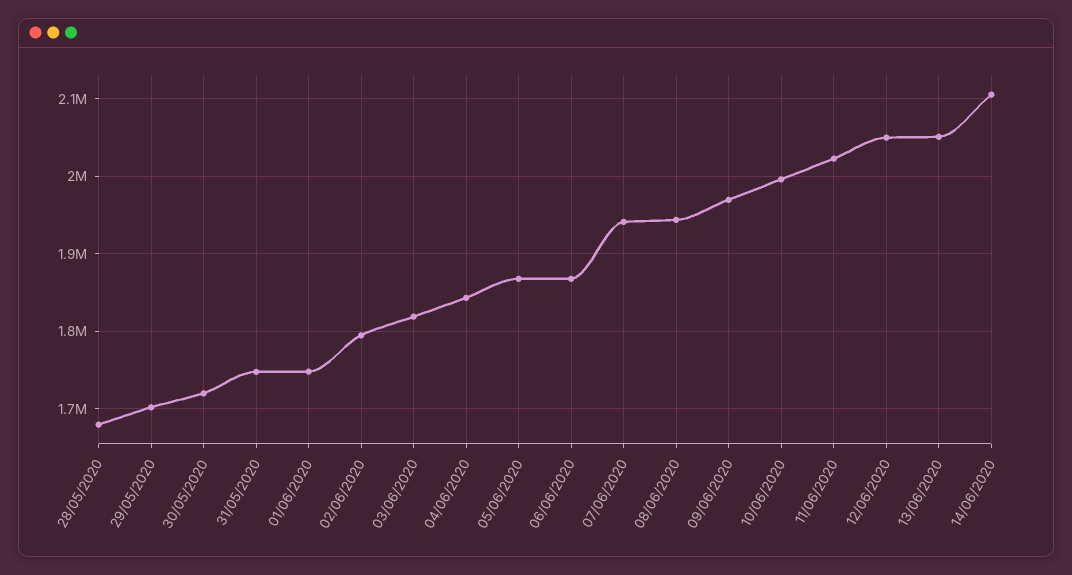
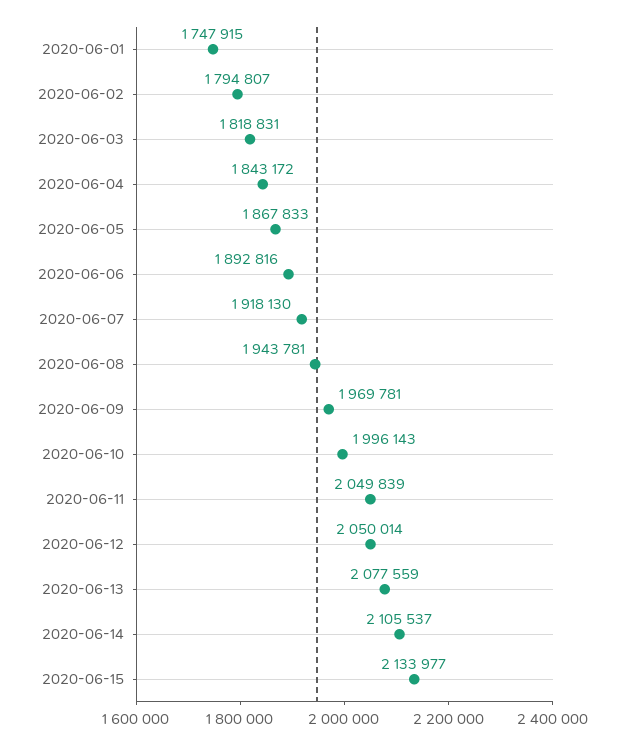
28/05/2020: 1680000 -> none
29/05/2020: 1700000 -> none
30/05/2020: 1720000 -> none
31/05/2020: 1750000 -> none
06/06/2020: 1870000 -> 1892816
07/06/2020: 1940000 -> 1918130
11/06/2020: 2020000 -> 2049839
13/06/2020: 2050000 -> 2077559
2020-06-15: none -> 2133977

